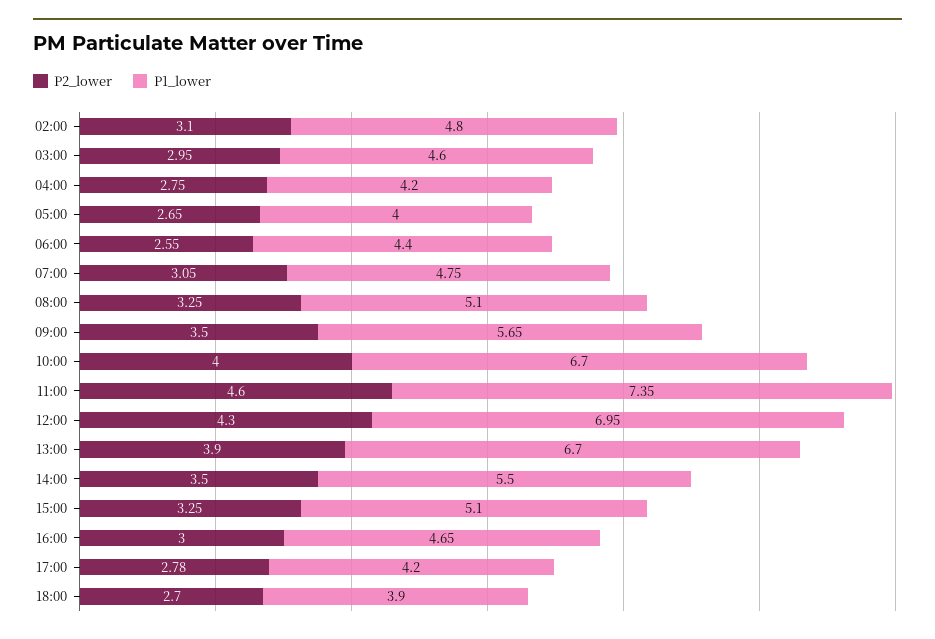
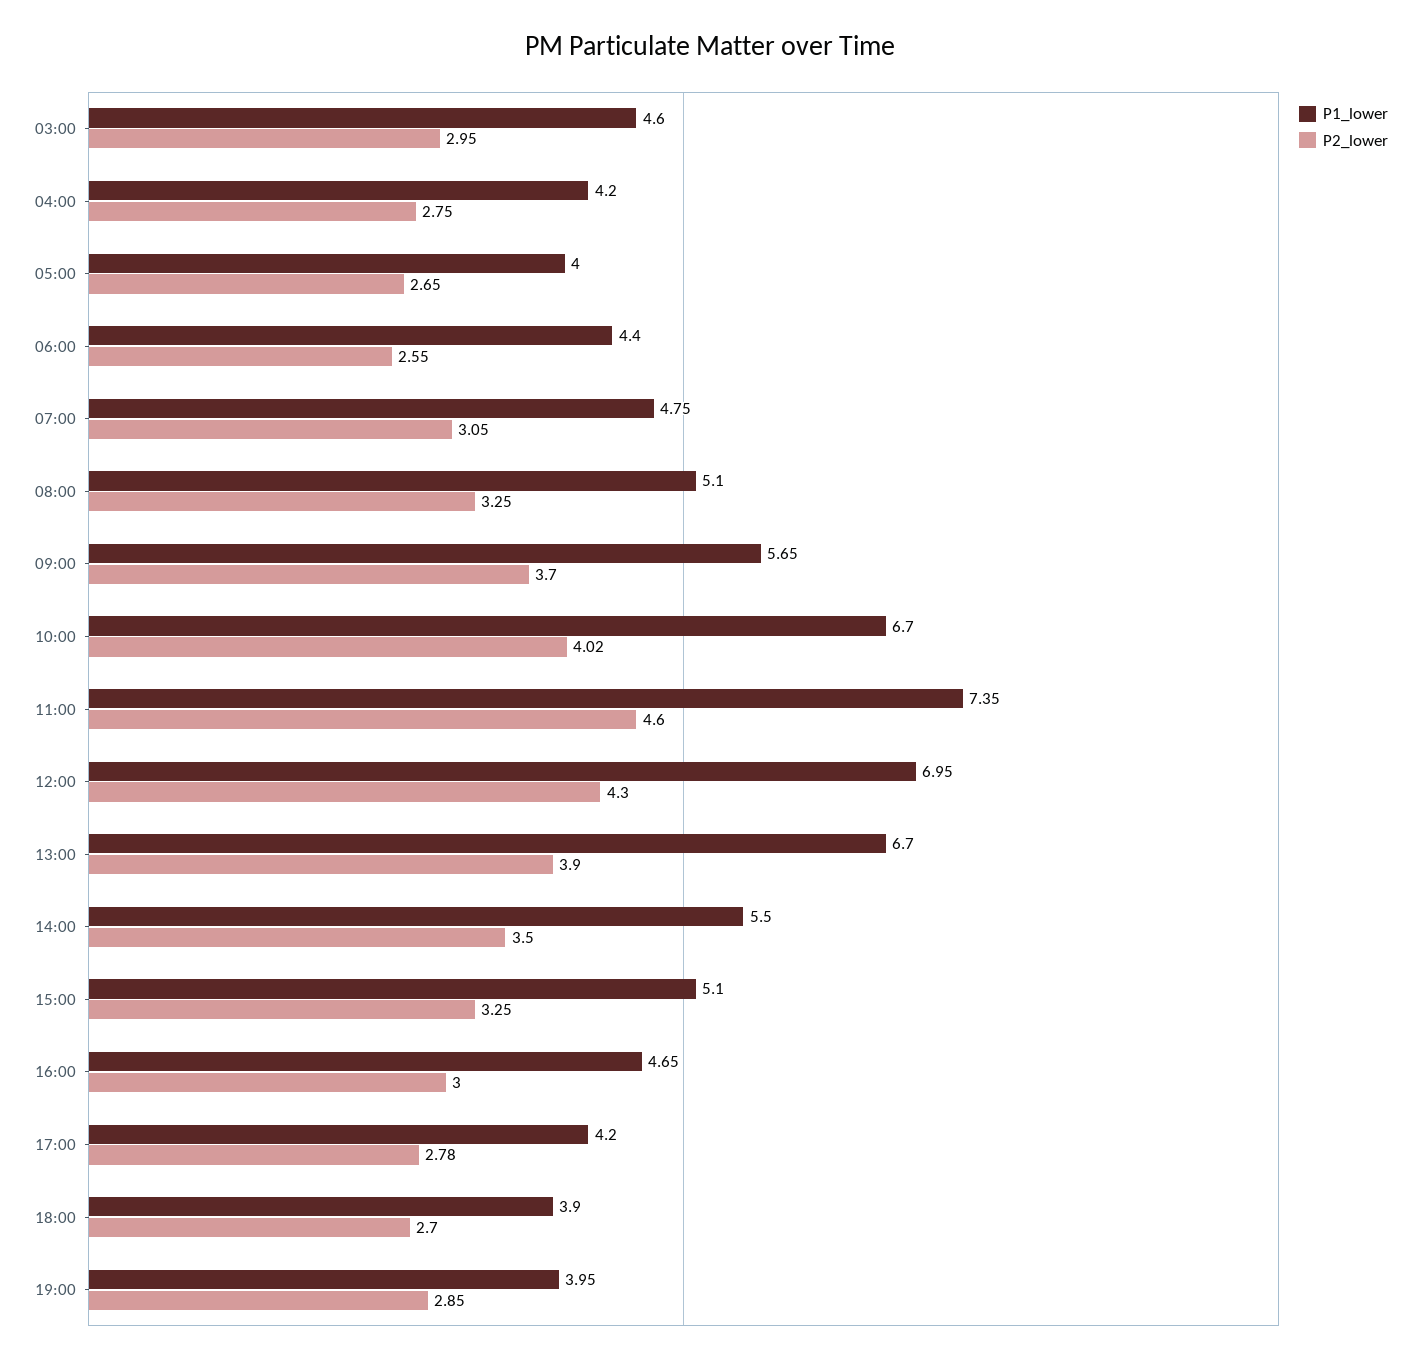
P2_lower, 02:00: 3.1 -> none
P1_lower, 02:00: 4.8 -> none
P2_lower, 09:00: 3.5 -> 3.7
P2_lower, 10:00: 4 -> 4.02
P1_lower, 19:00: none -> 3.95
P2_lower, 19:00: none -> 2.85

